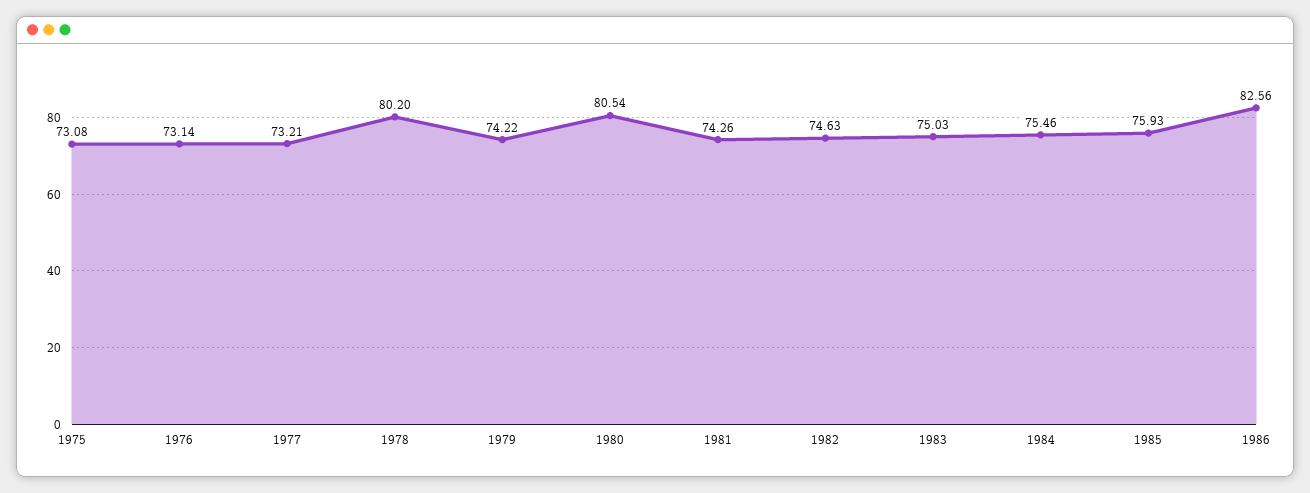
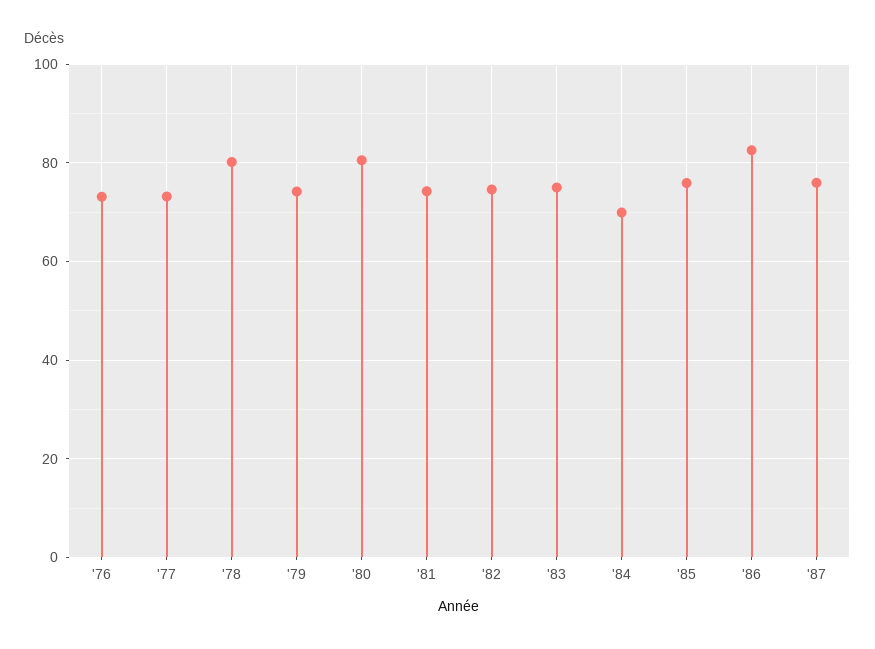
1975: 73.08 -> none
1984: 75.46 -> 70
'87: none -> 76

